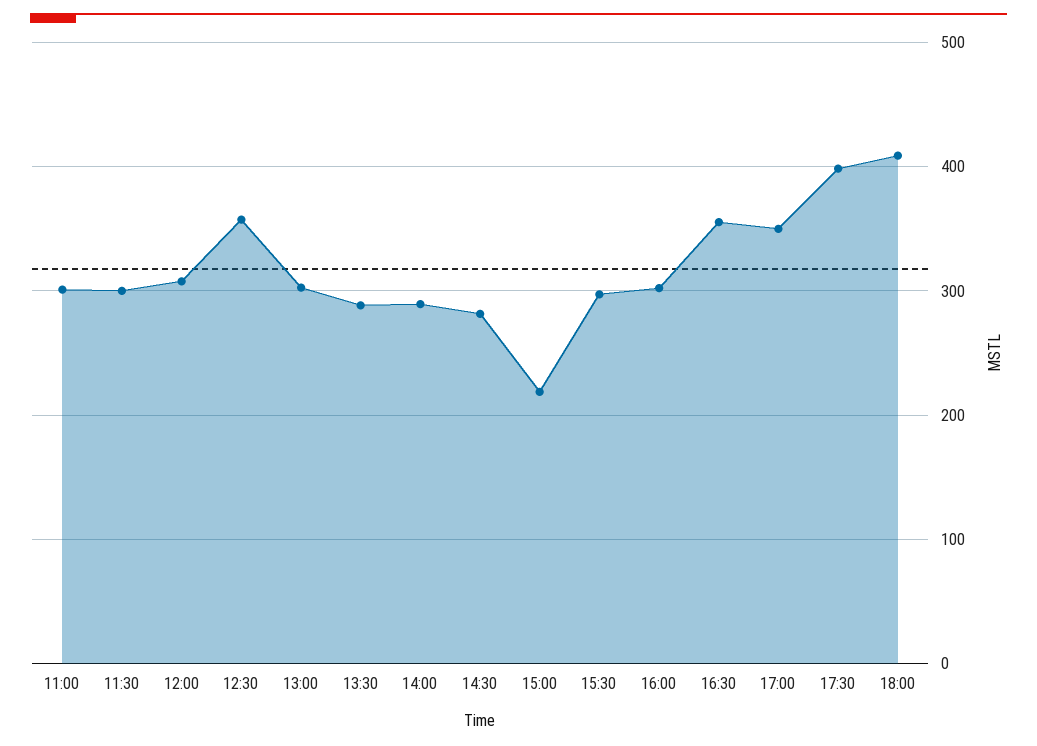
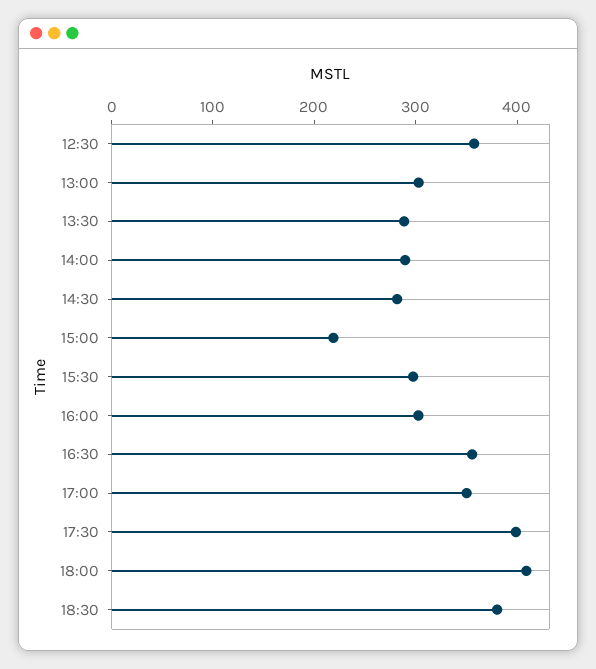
11:00: 300 -> none
11:30: 300 -> none
12:00: 310 -> none
18:30: none -> 380

